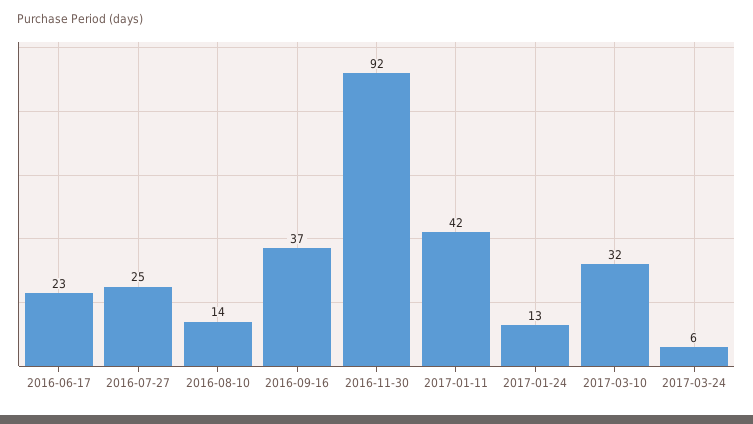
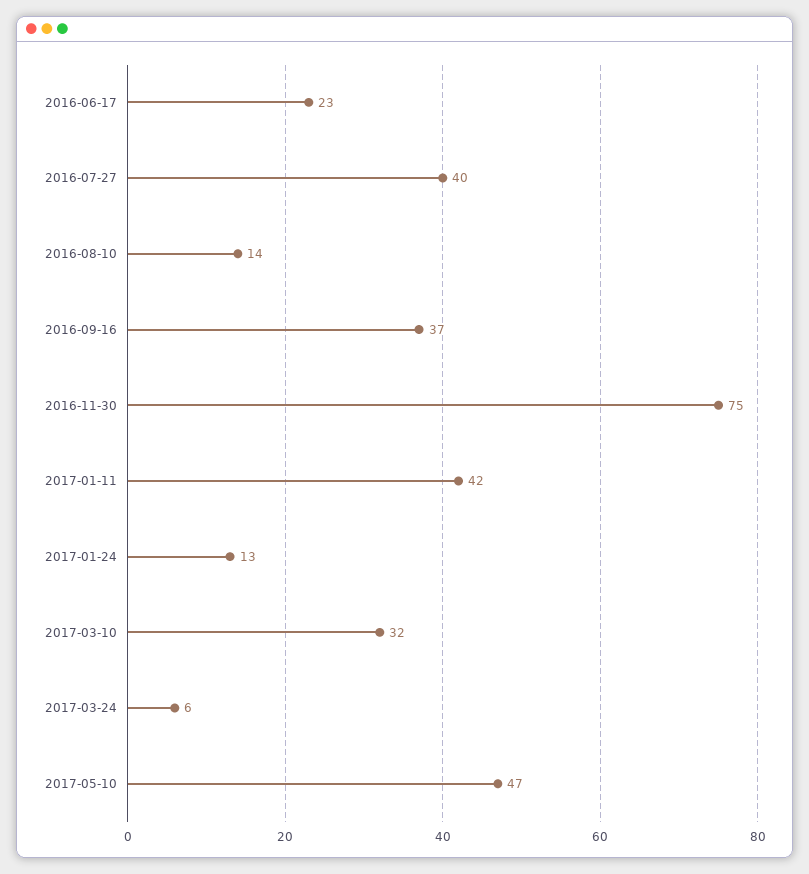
2016-07-27: 25 -> 40
2016-11-30: 92 -> 75
2017-05-10: none -> 47

